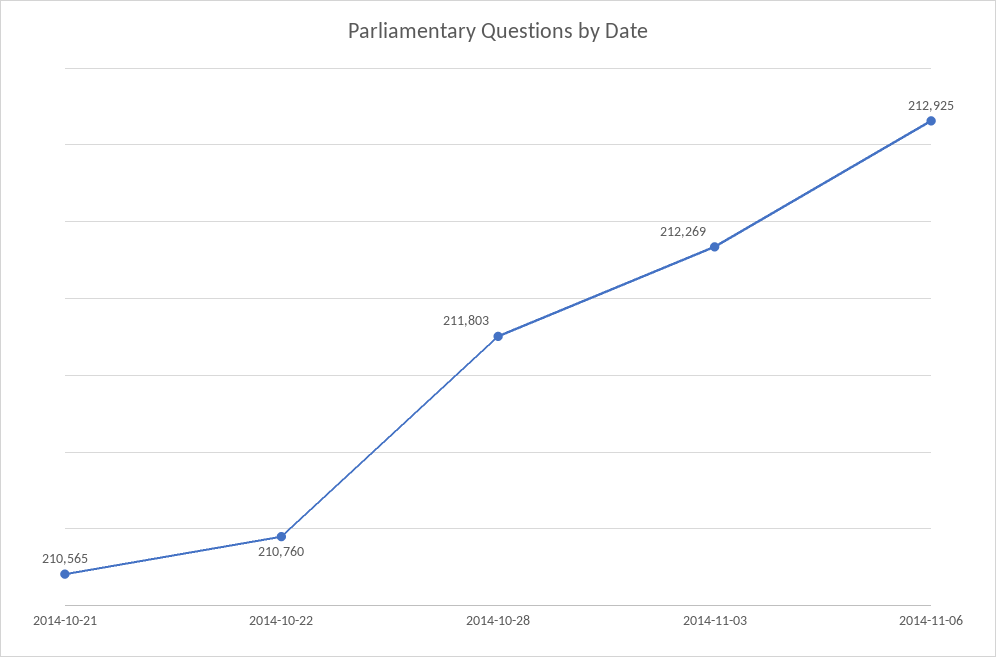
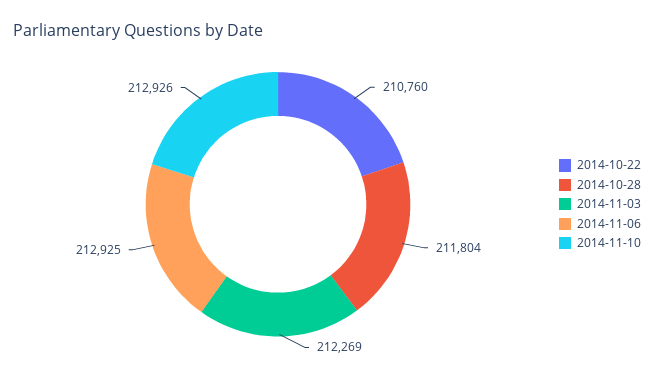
2014-10-21: 210565 -> none
2014-10-28: 211803 -> 211804
2014-11-10: none -> 212926

